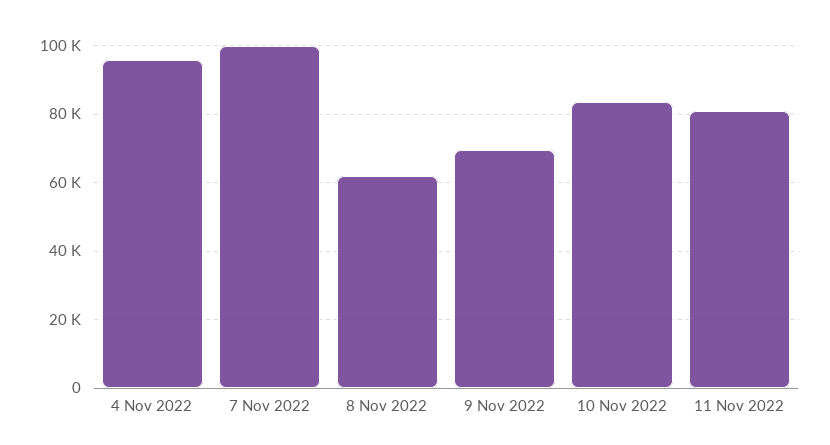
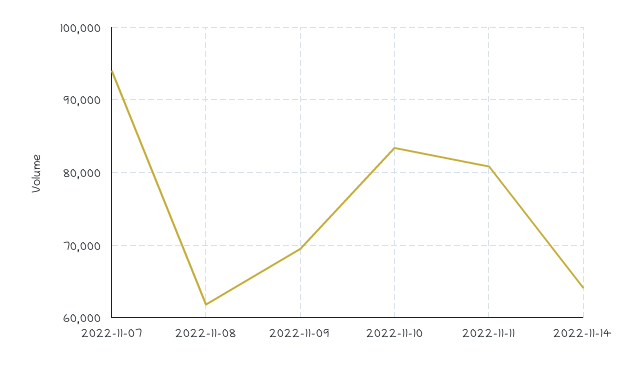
4 Nov 2022: 96000 -> none
7 Nov 2022: 100000 -> 94000
2022-11-14: none -> 64000

